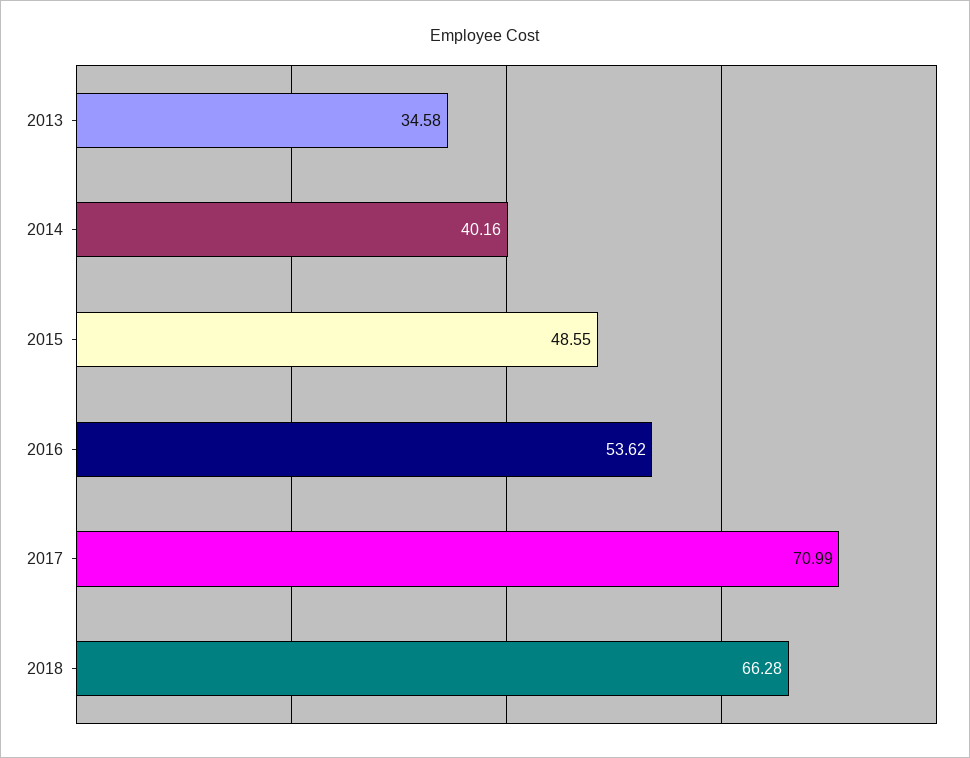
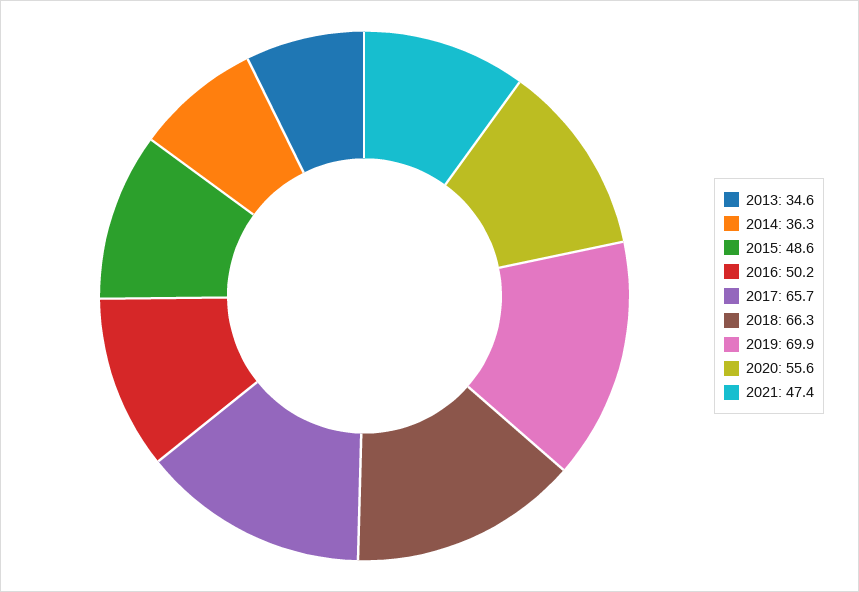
2014: 40.16 -> 36.3
2016: 53.62 -> 50.2
2017: 70.99 -> 65.7
2019: none -> 69.9
2020: none -> 55.6
2021: none -> 47.4

